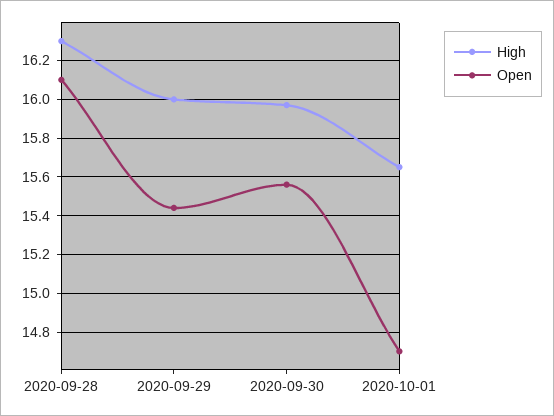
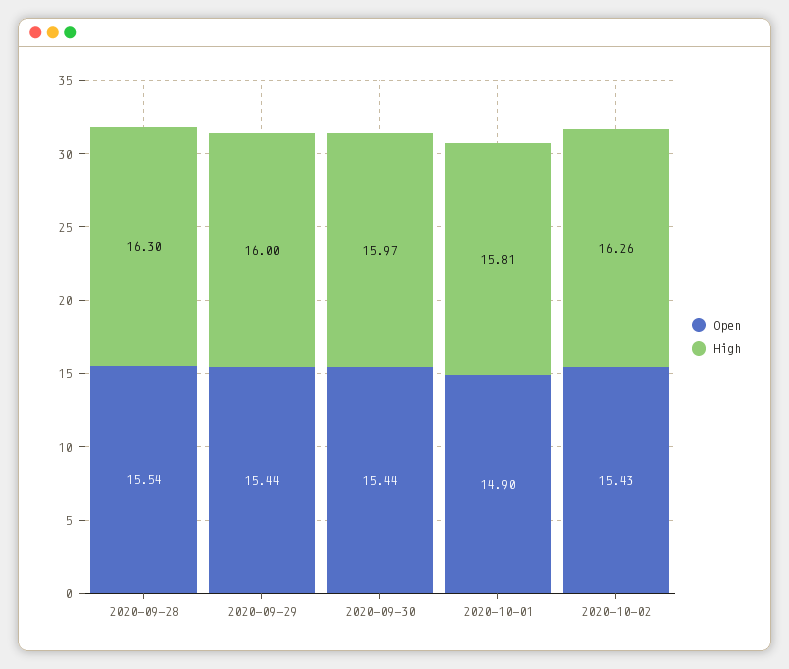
Open, 2020-09-28: 16.1 -> 15.54
Open, 2020-09-30: 15.55 -> 15.44
High, 2020-10-01: 15.65 -> 15.81
Open, 2020-10-01: 14.7 -> 14.9
Open, 2020-10-02: none -> 15.43
High, 2020-10-02: none -> 16.26

